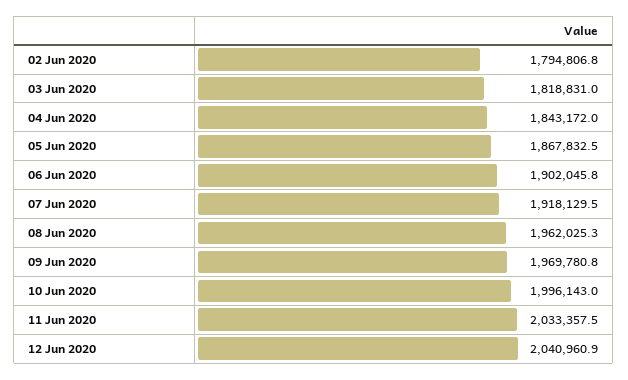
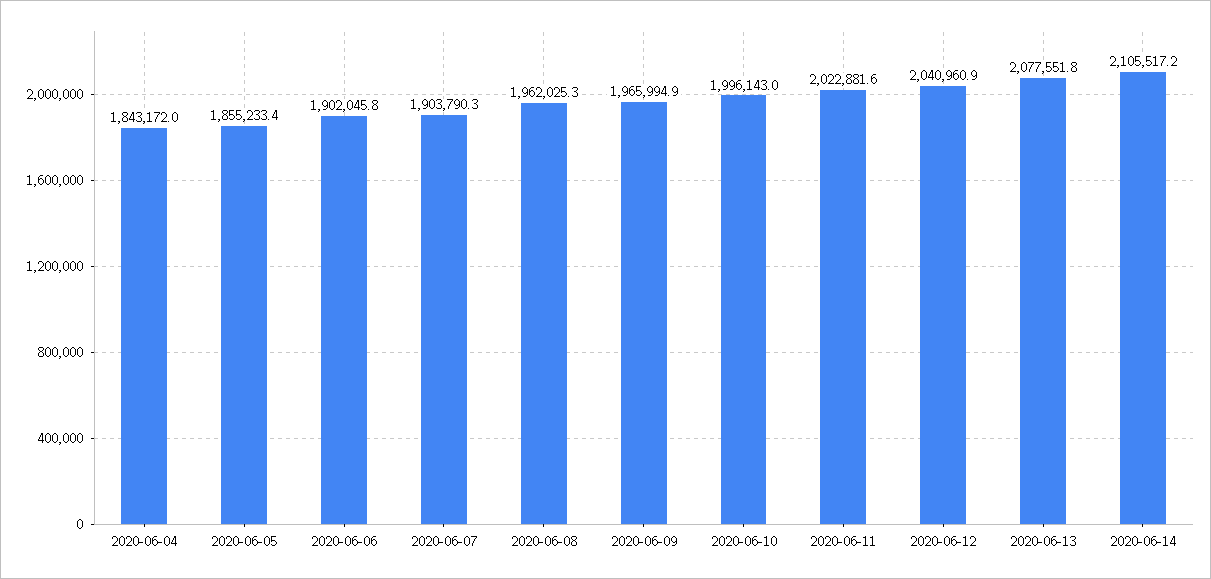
02 Jun 2020: 1794806.8 -> none
03 Jun 2020: 1818831 -> none
05 Jun 2020: 1867832.5 -> 1855233.4
07 Jun 2020: 1918129.5 -> 1903790.3
09 Jun 2020: 1969780.8 -> 1965994.9
11 Jun 2020: 2033357.5 -> 2022881.6
2020-06-13: none -> 2077551.8
2020-06-14: none -> 2105517.2

